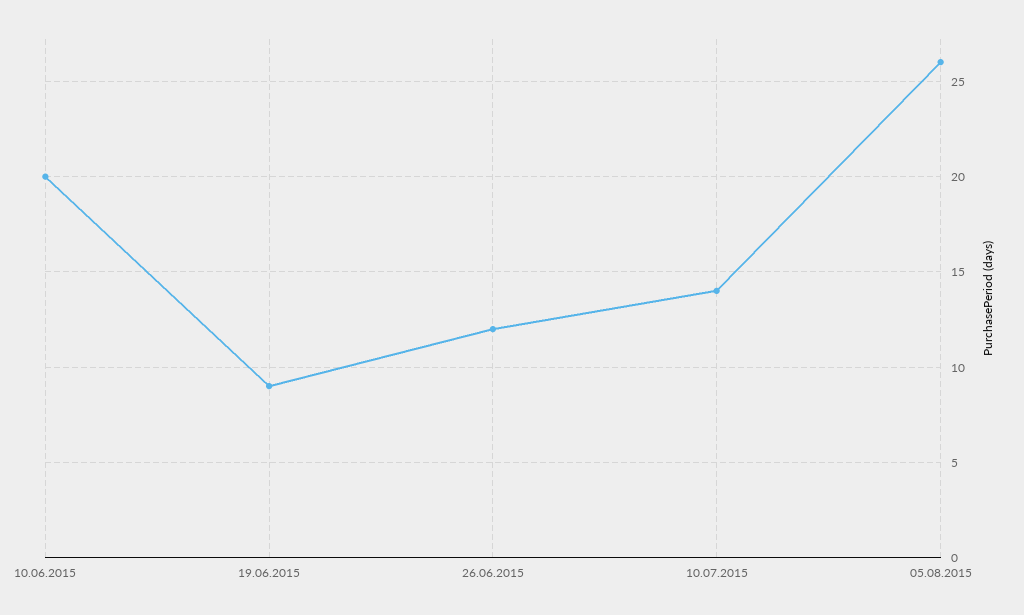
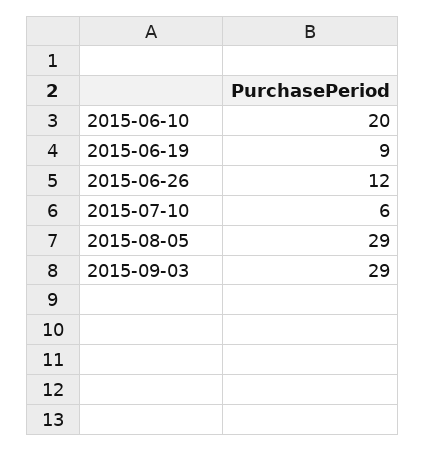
10.07.2015: 14 -> 6
05.08.2015: 26 -> 29
2015-09-03: none -> 29

